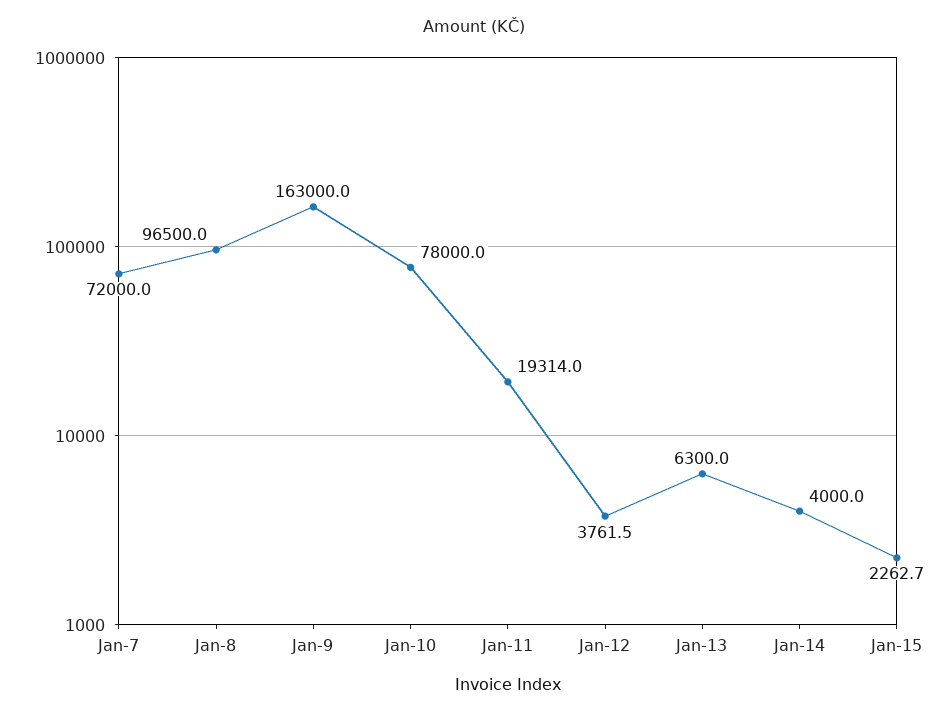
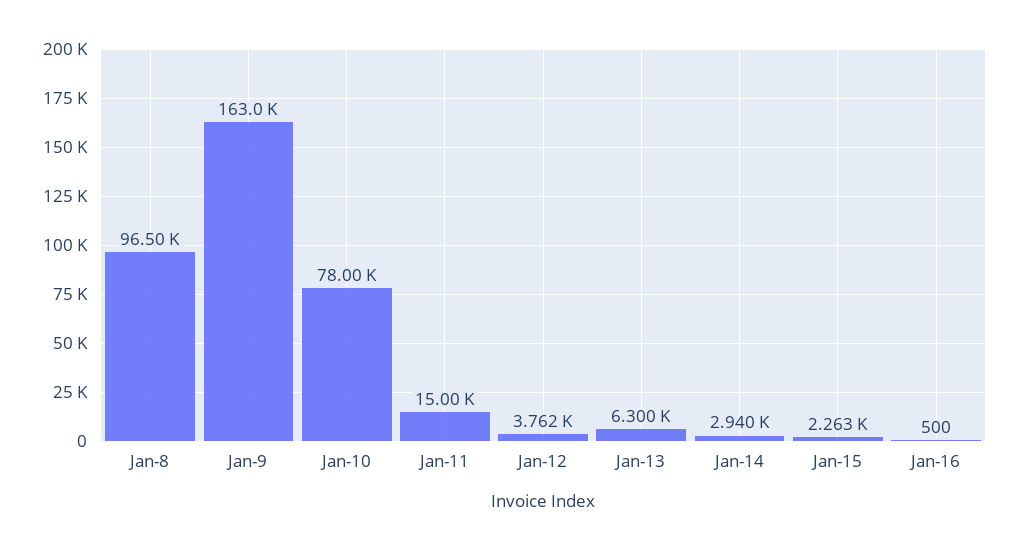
Jan-7: 72000 -> none
Jan-11: 19314 -> 15000
Jan-14: 4000 -> 2940
Jan-16: none -> 500

